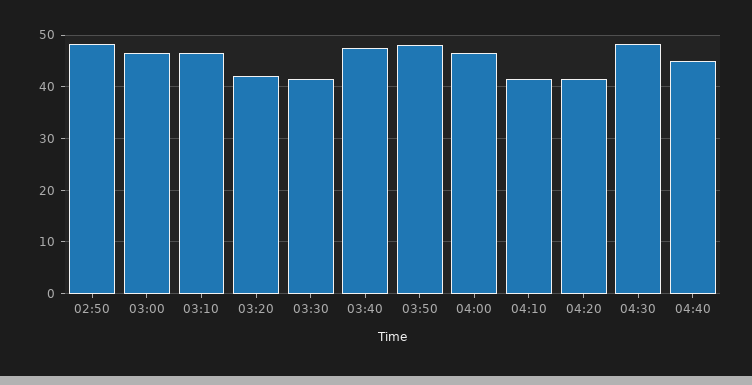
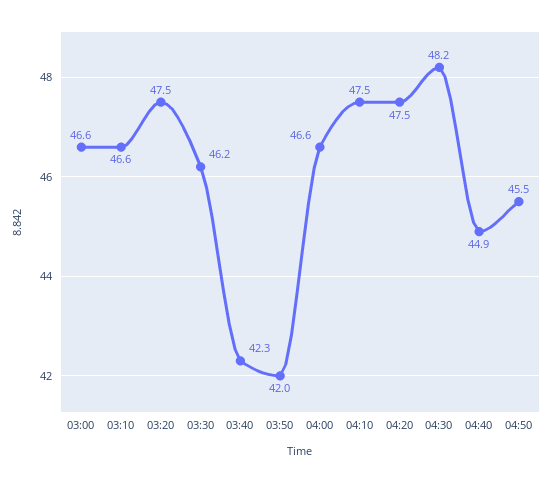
02:50: 48 -> none
03:20: 42 -> 47.5
03:30: 42 -> 46.2
03:40: 48 -> 42.3
03:50: 48 -> 42
04:10: 42 -> 47.5
04:20: 42 -> 47.5
04:50: none -> 45.5

